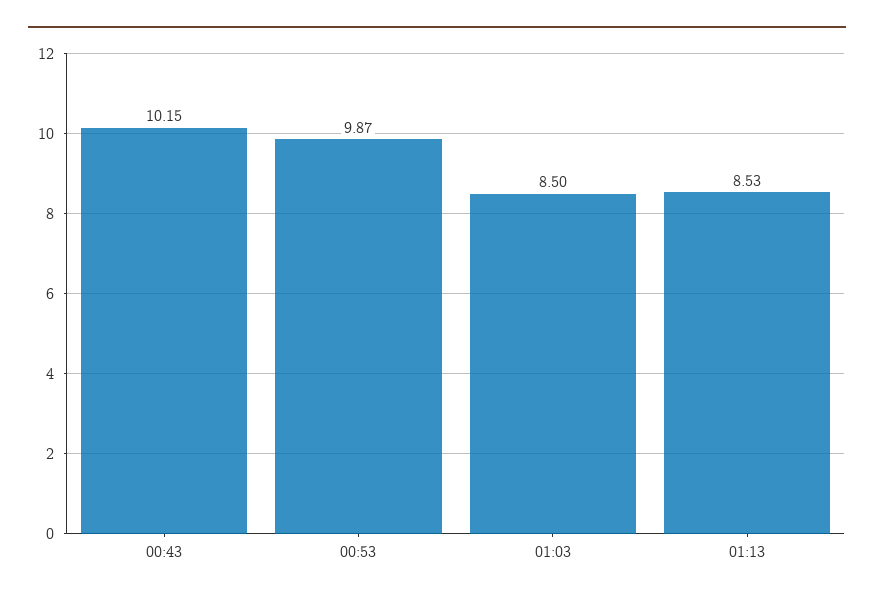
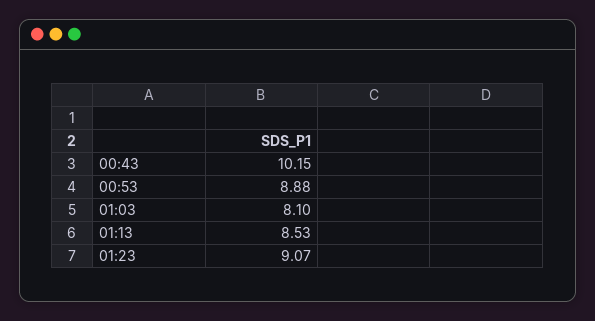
00:53: 9.87 -> 8.88
01:03: 8.5 -> 8.1
01:23: none -> 9.07

